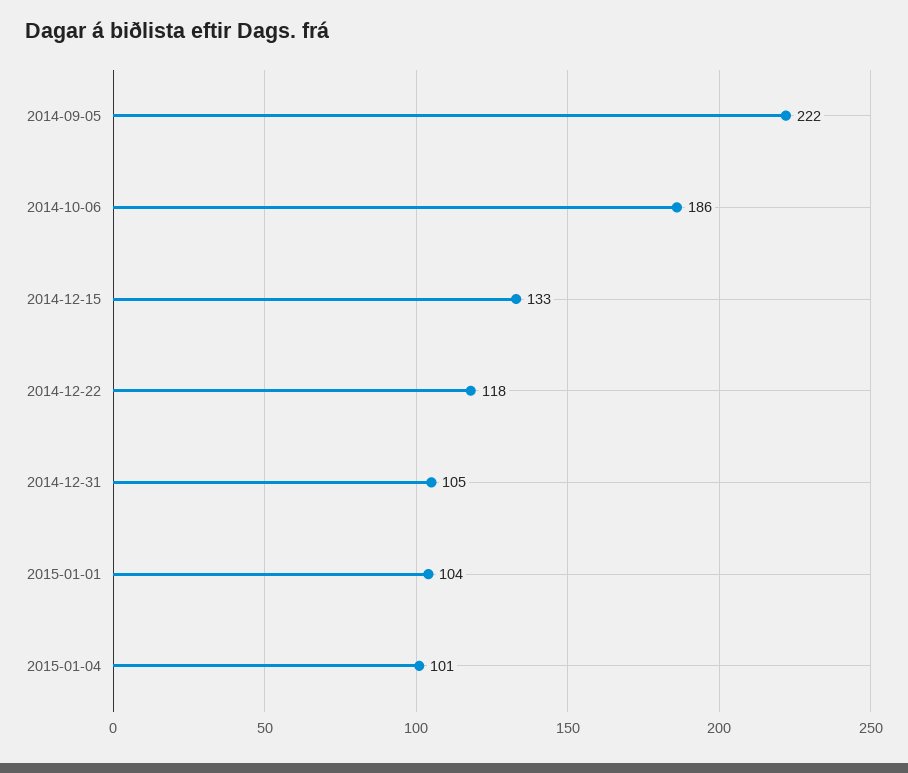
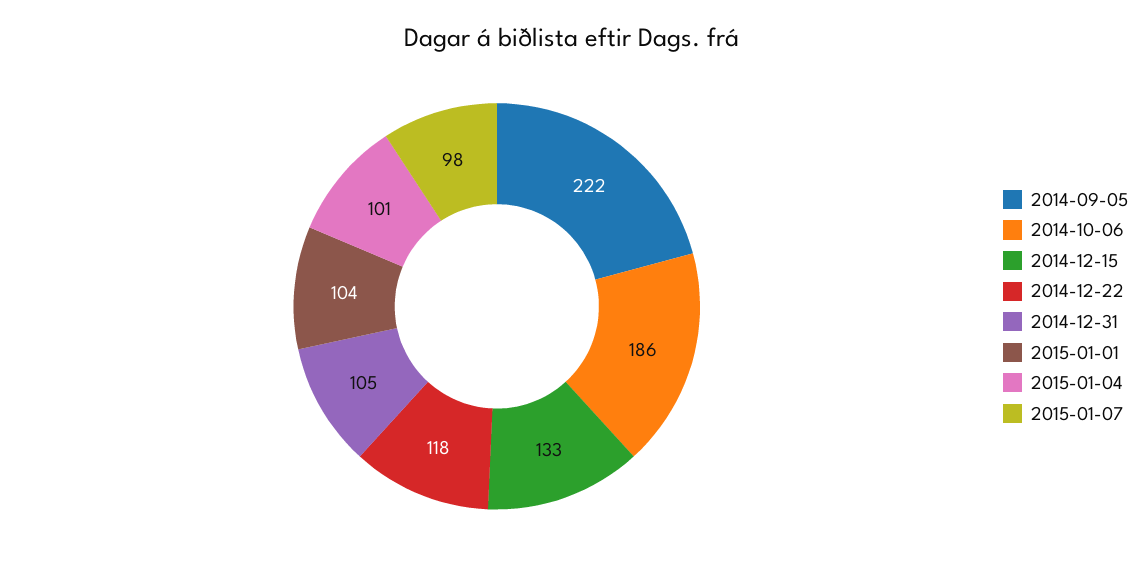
2015-01-07: none -> 98

